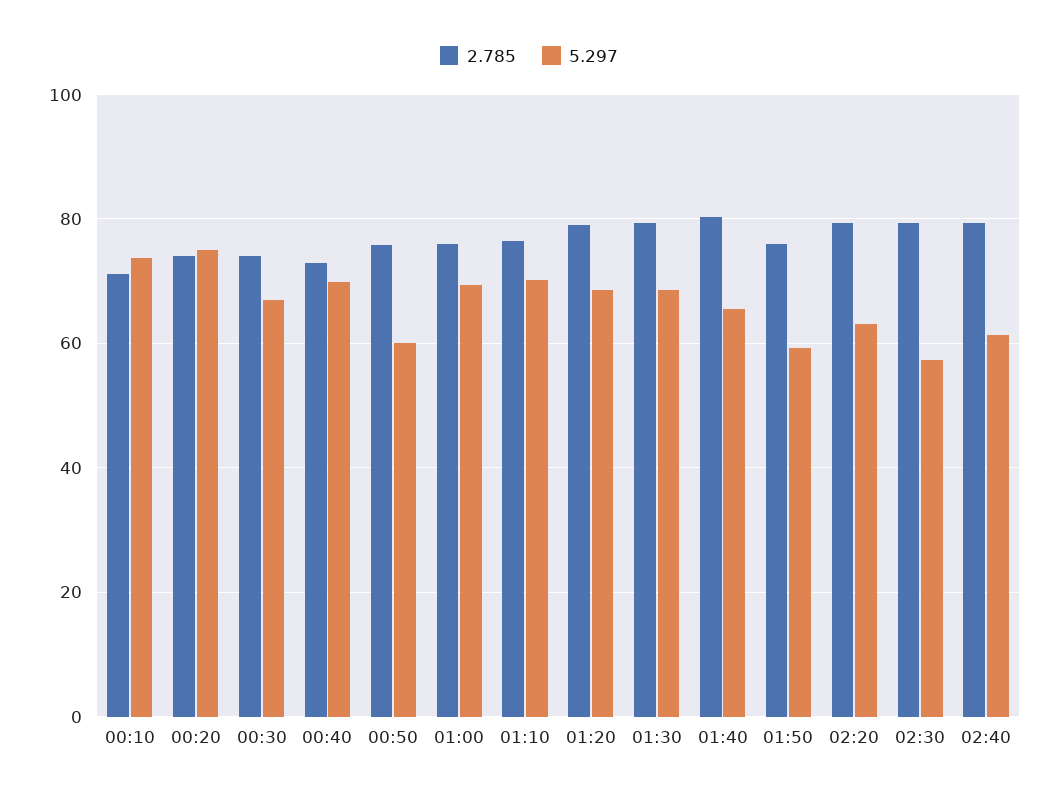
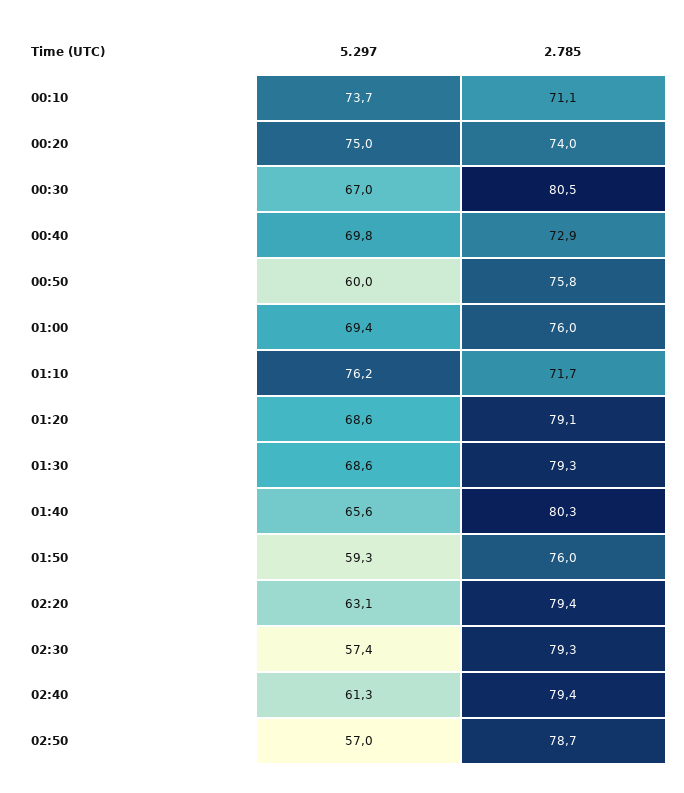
2.785, 00:30: 74 -> 80.5
2.785, 01:10: 76 -> 71.7
5.297, 01:10: 70 -> 76.2
5.297, 02:50: none -> 57
2.785, 02:50: none -> 78.7

